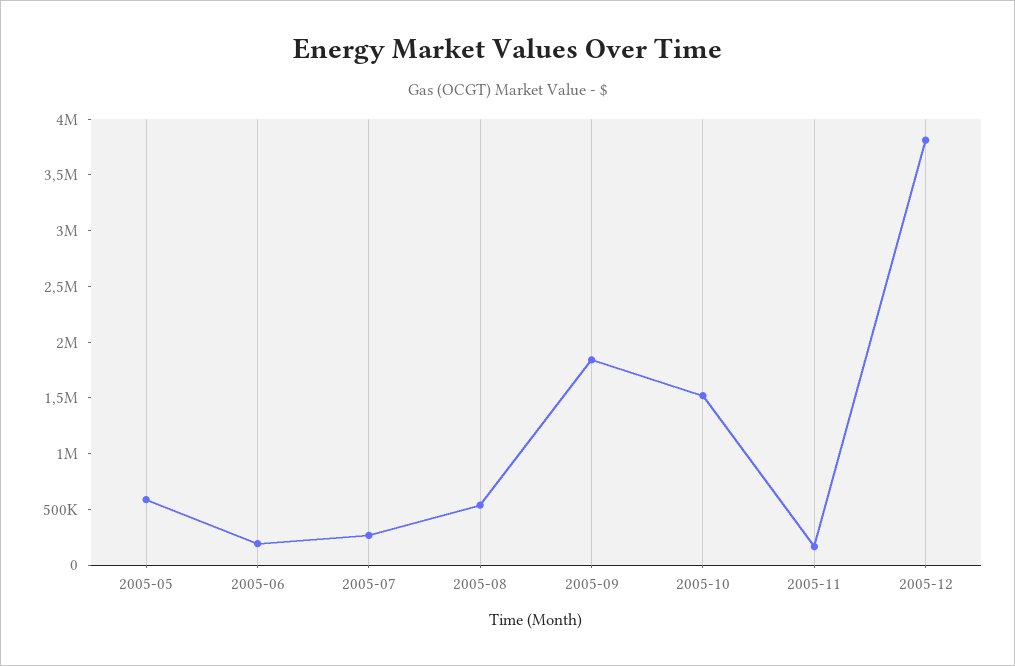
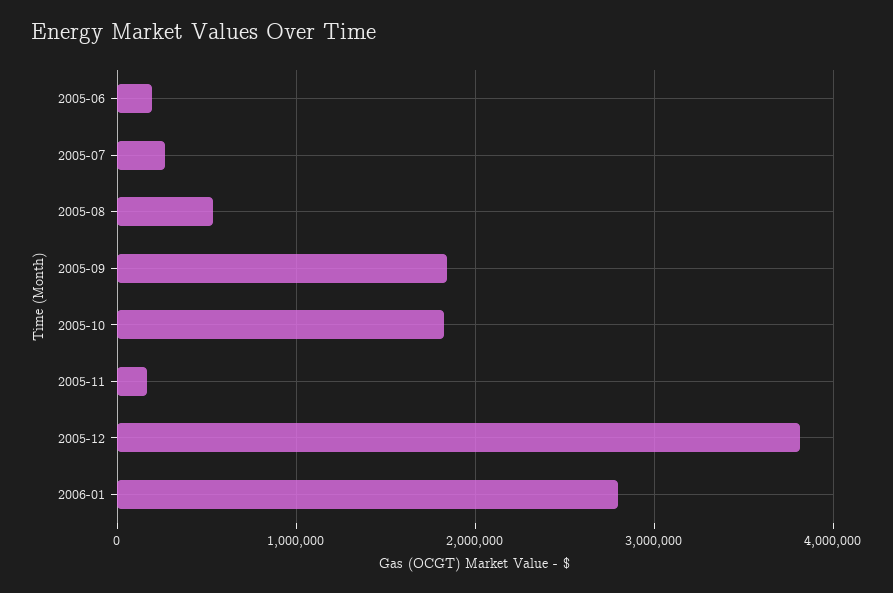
2005-05: 600000 -> none
2005-10: 1500000 -> 1800000
2006-01: none -> 2800000

